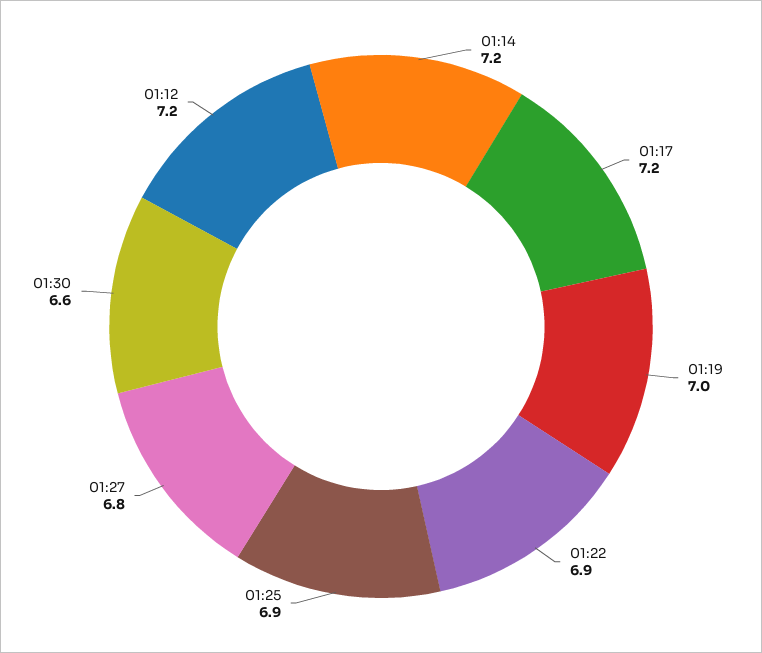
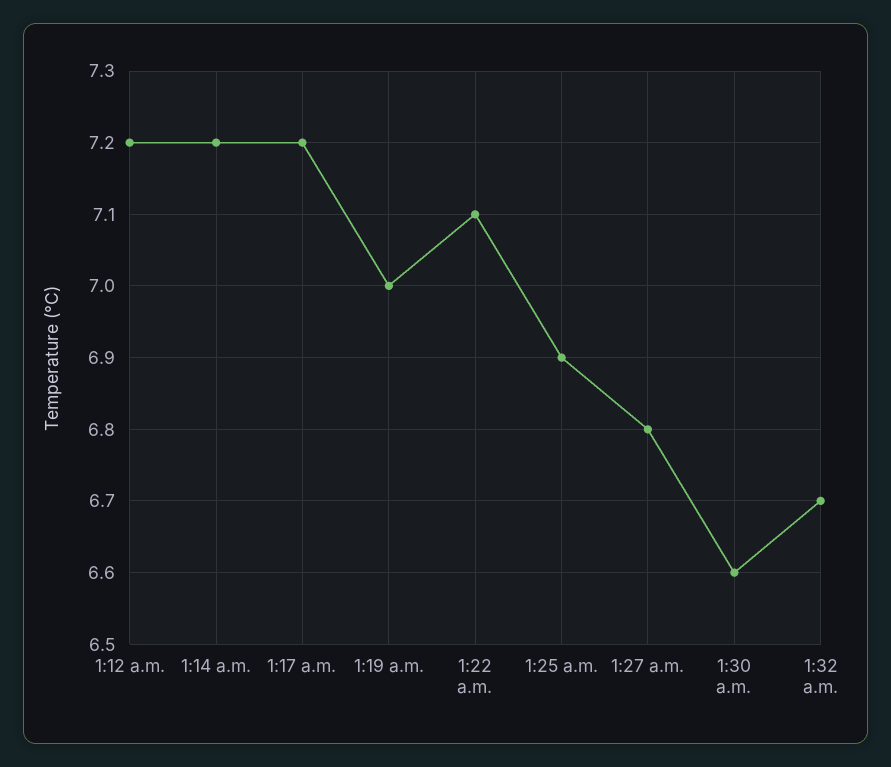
01:22: 6.9 -> 7.1
1:32 a.m.: none -> 6.7

